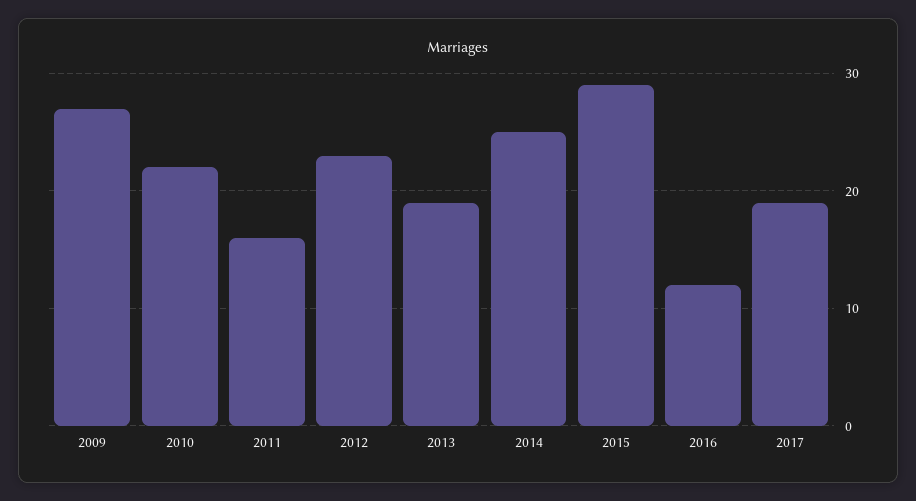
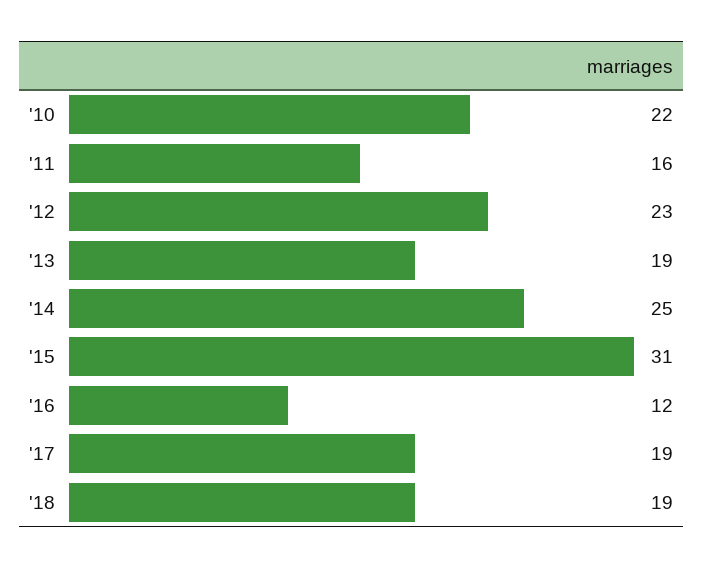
2009: 27 -> none
2015: 29 -> 31
'18: none -> 19

